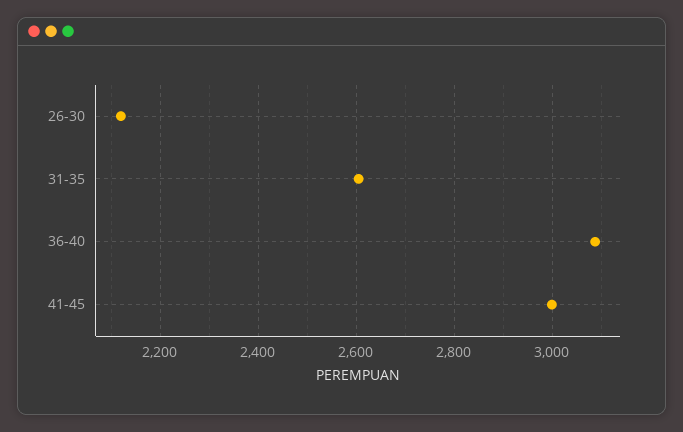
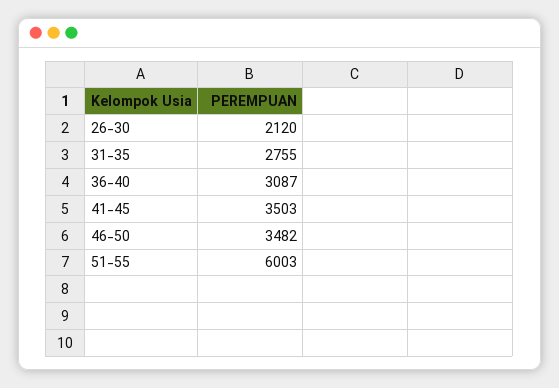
31-35: 2600 -> 2755
41-45: 3000 -> 3503
46-50: none -> 3482
51-55: none -> 6003

